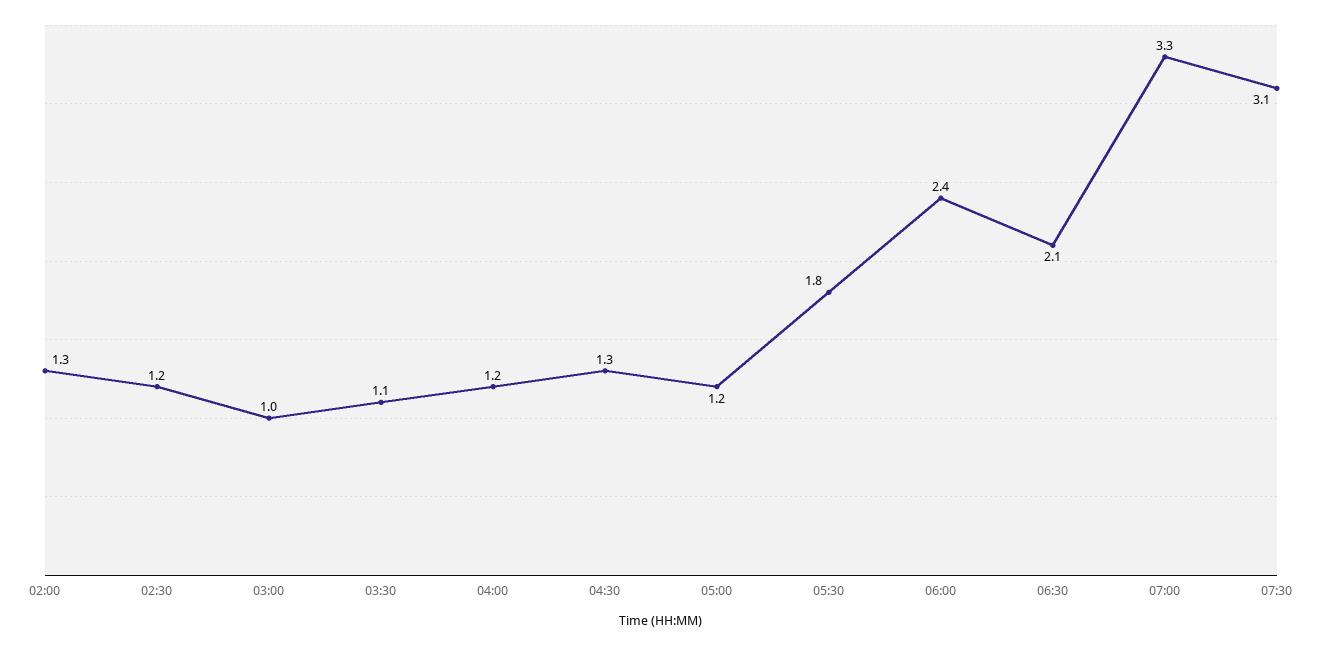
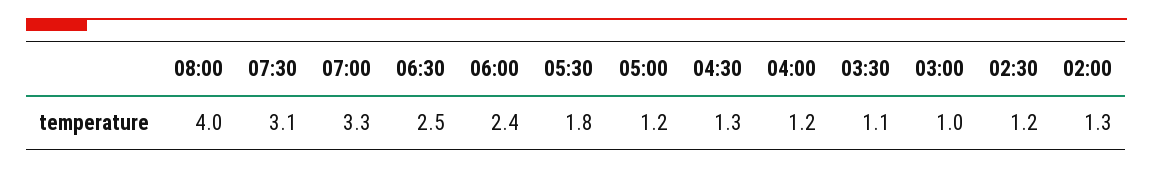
06:30: 2.1 -> 2.5
08:00: none -> 4

